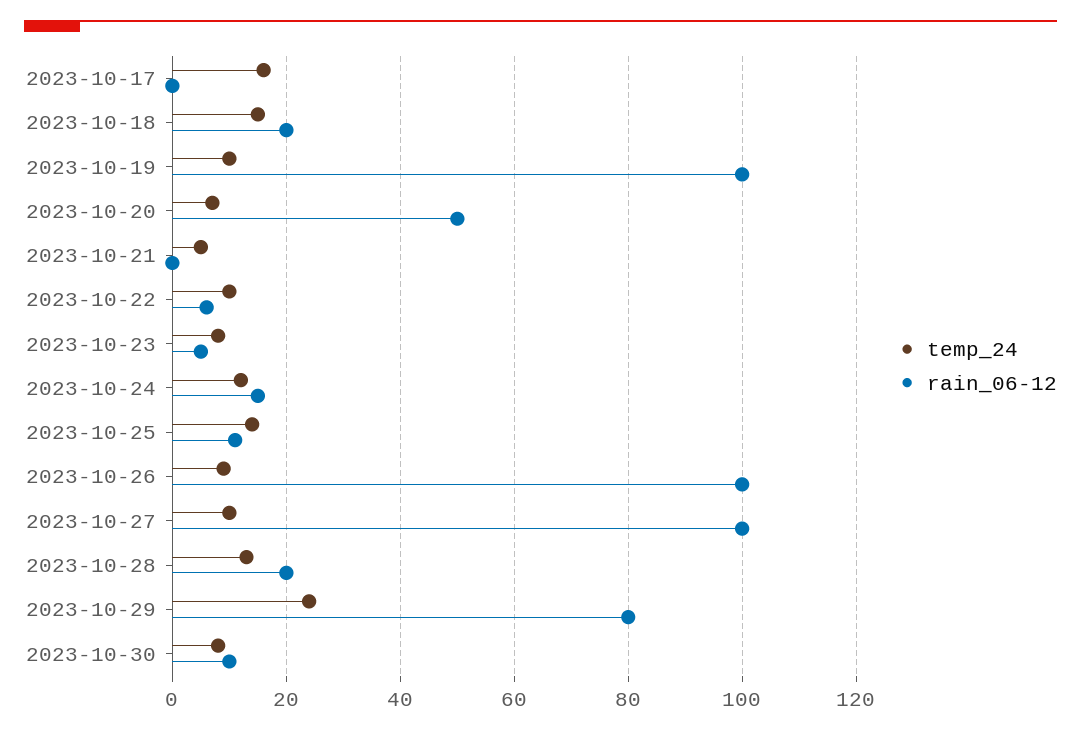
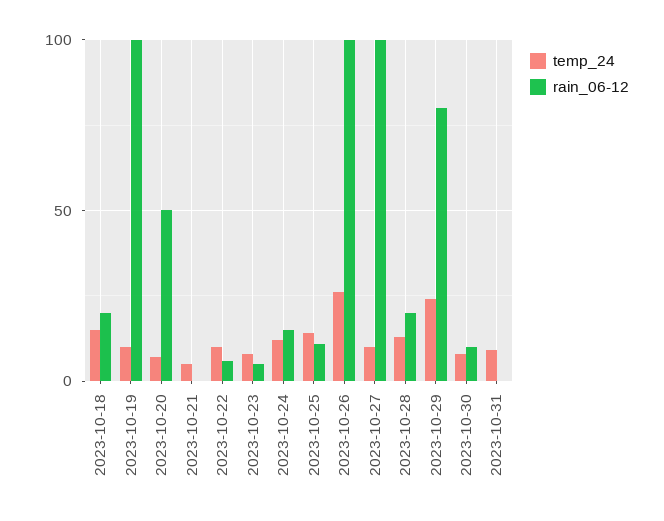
temp_24, 2023-10-17: 15 -> none
rain_06-12, 2023-10-17: 0 -> none
temp_24, 2023-10-26: 10 -> 25
temp_24, 2023-10-31: none -> 10
rain_06-12, 2023-10-31: none -> 0

